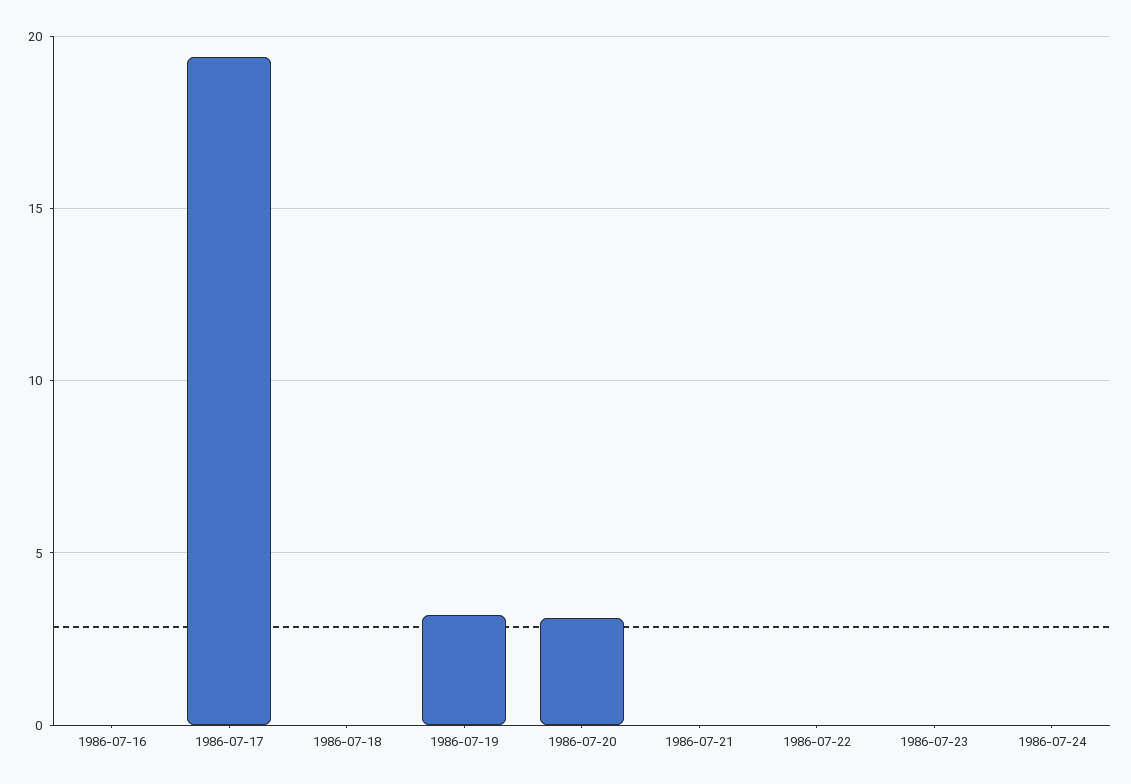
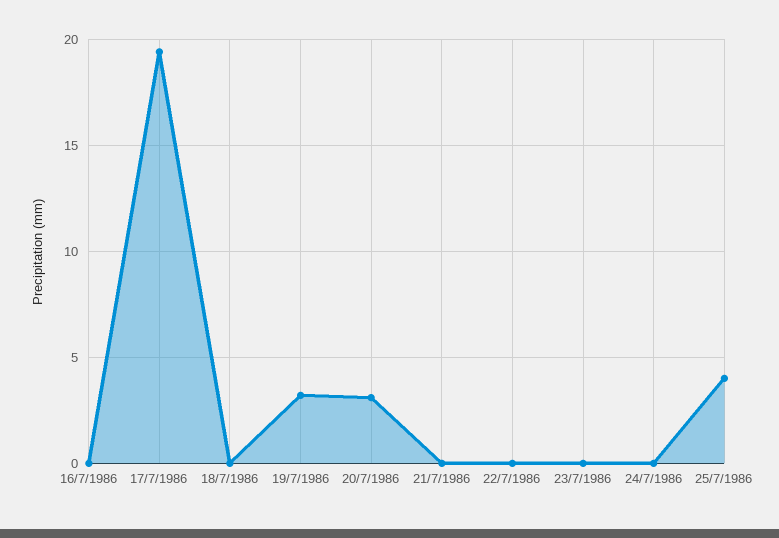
25/7/1986: none -> 4

